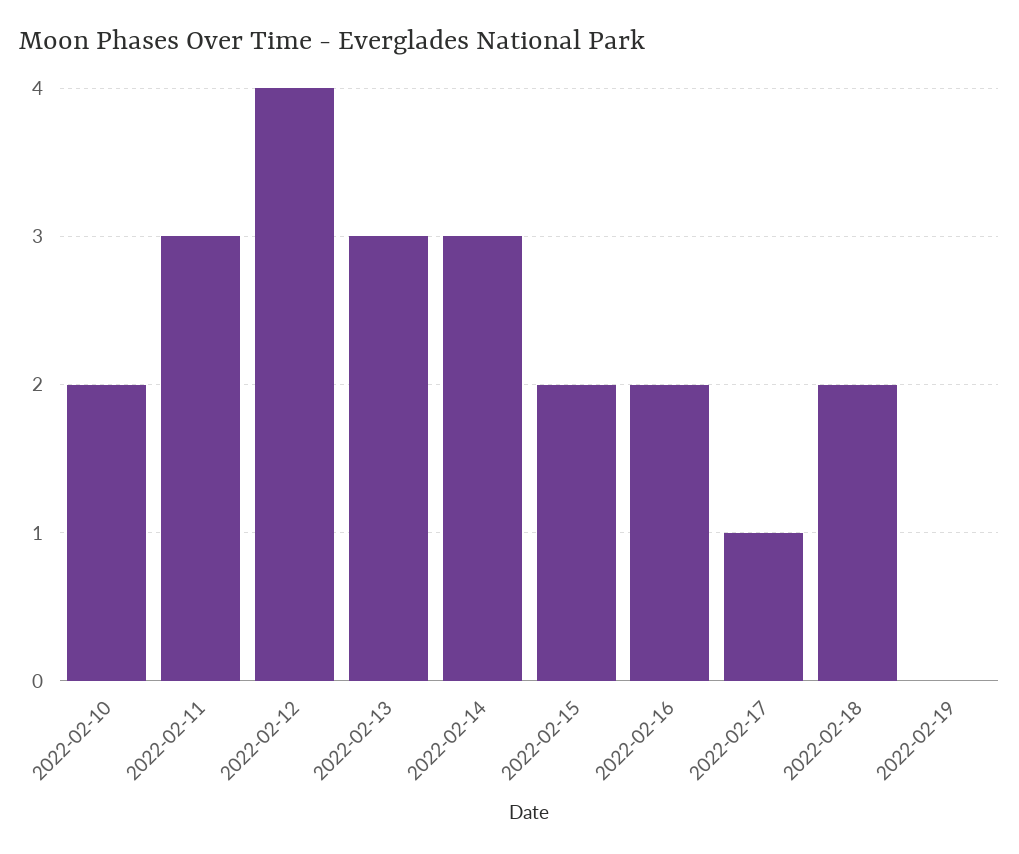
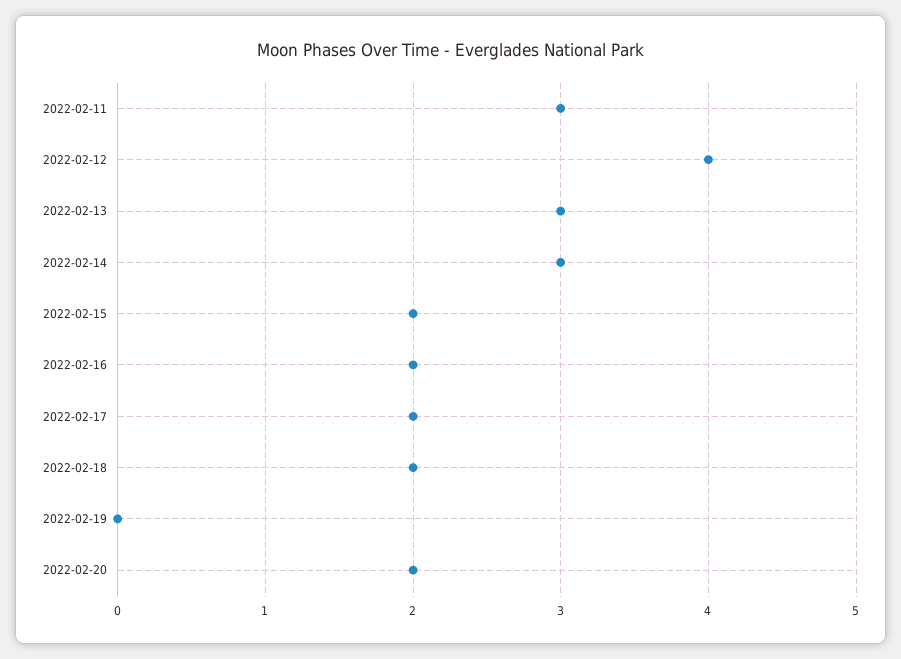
2022-02-10: 2 -> none
2022-02-17: 1 -> 2
2022-02-20: none -> 2

